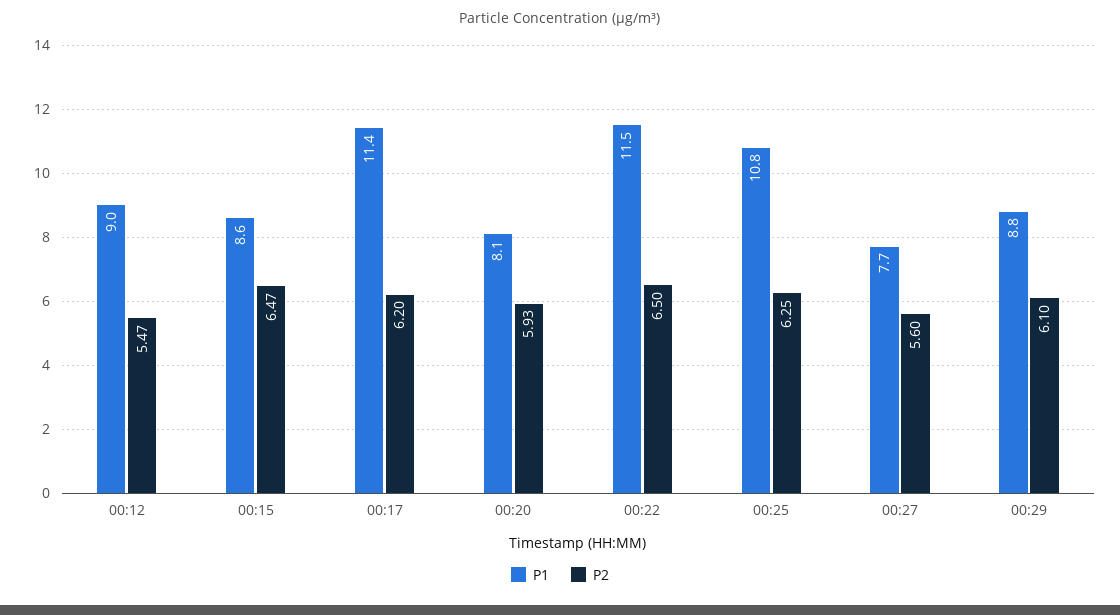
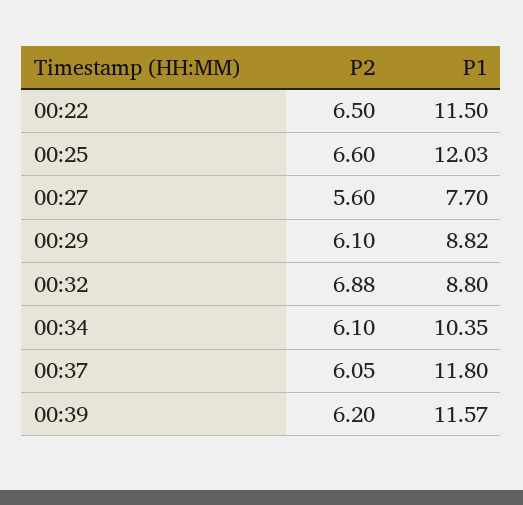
P1, 00:12: 9 -> none
P2, 00:12: 5.47 -> none
P1, 00:15: 8.6 -> none
P2, 00:15: 6.47 -> none
P1, 00:17: 11.4 -> none
P2, 00:17: 6.2 -> none
P1, 00:20: 8.1 -> none
P2, 00:20: 5.93 -> none
P1, 00:25: 10.8 -> 12.03
P2, 00:25: 6.25 -> 6.6
P2, 00:32: none -> 6.88
P1, 00:32: none -> 8.8
P2, 00:34: none -> 6.1
P1, 00:34: none -> 10.35
P2, 00:37: none -> 6.05
P1, 00:37: none -> 11.8
P2, 00:39: none -> 6.2
P1, 00:39: none -> 11.57

